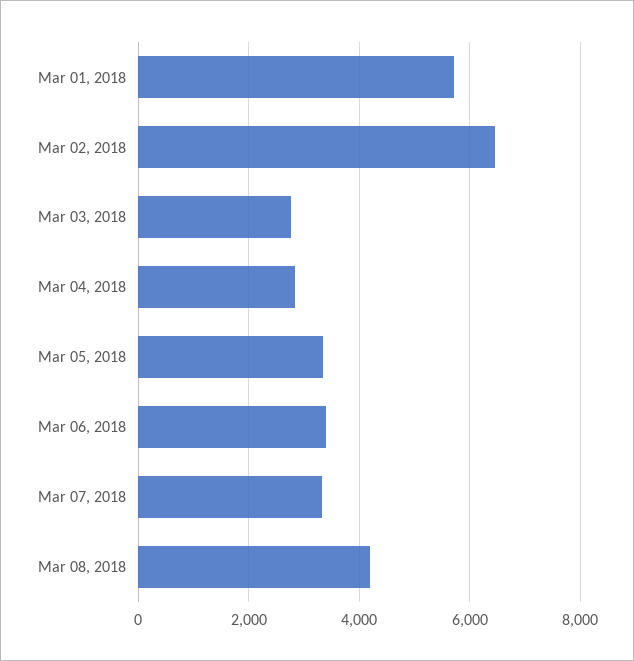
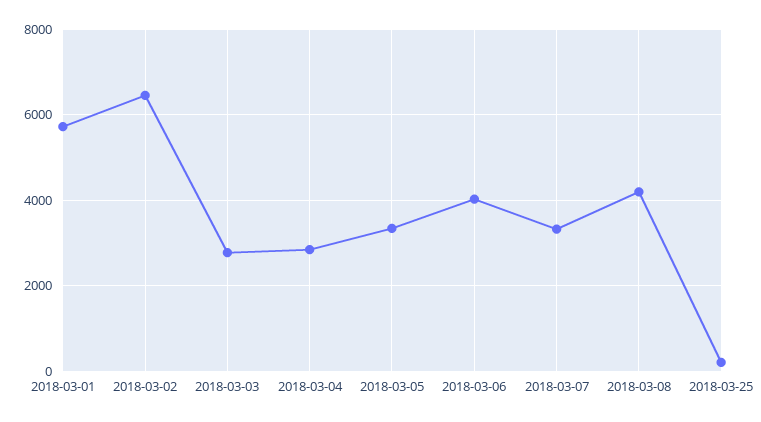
Mar 06, 2018: 3400 -> 4000
2018-03-25: none -> 200

